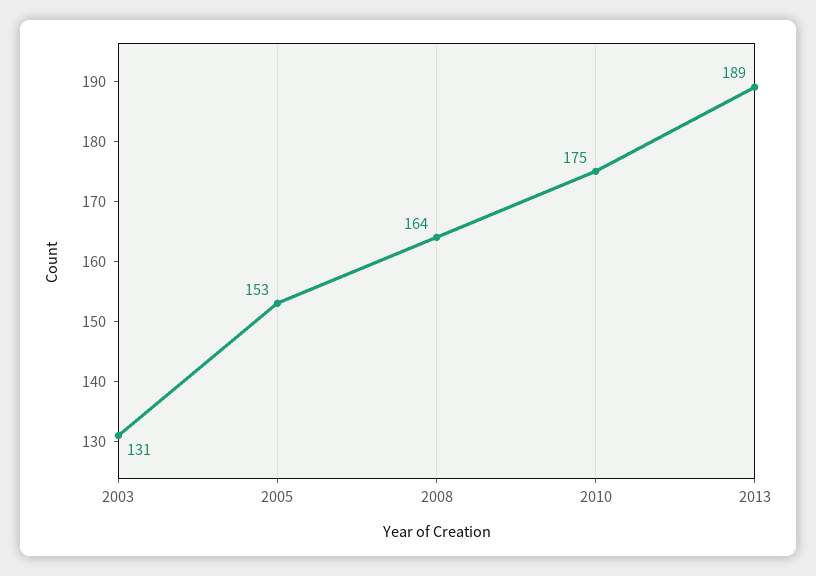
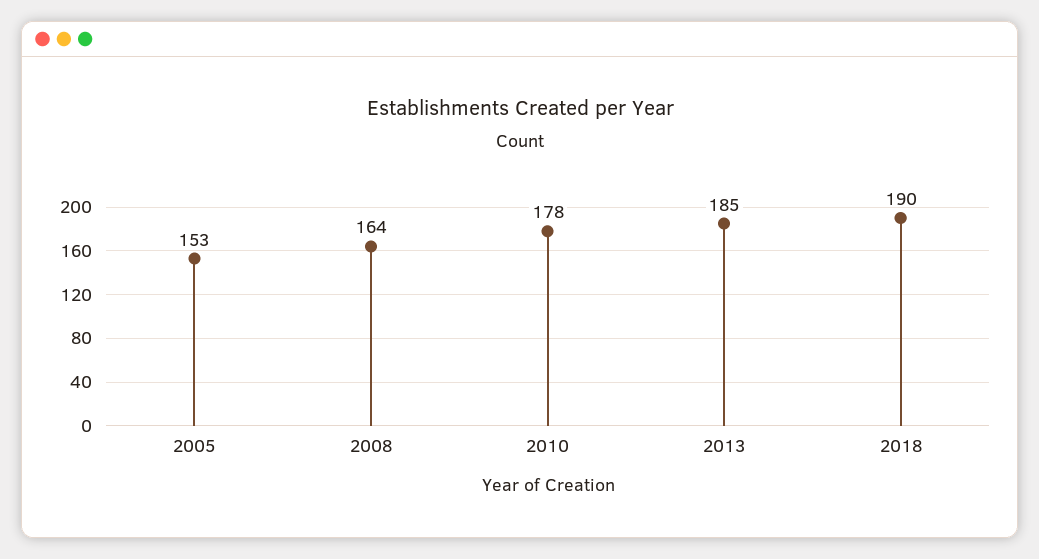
2003: 131 -> none
2010: 175 -> 178
2013: 189 -> 185
2018: none -> 190

